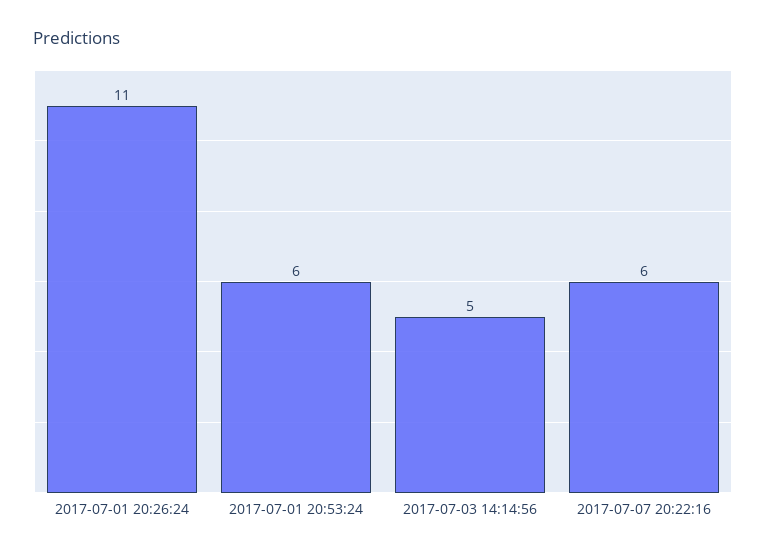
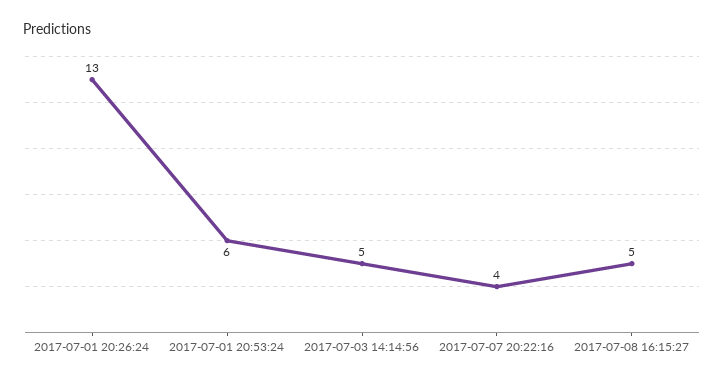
2017-07-01 20:26:24: 11 -> 13
2017-07-07 20:22:16: 6 -> 4
2017-07-08 16:15:27: none -> 5

